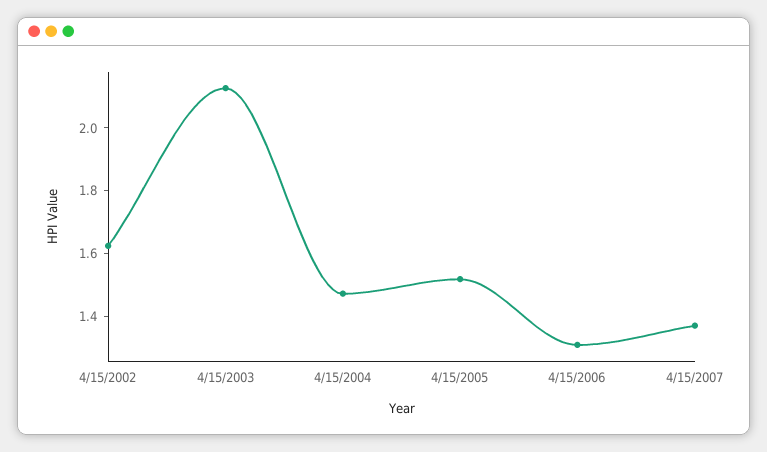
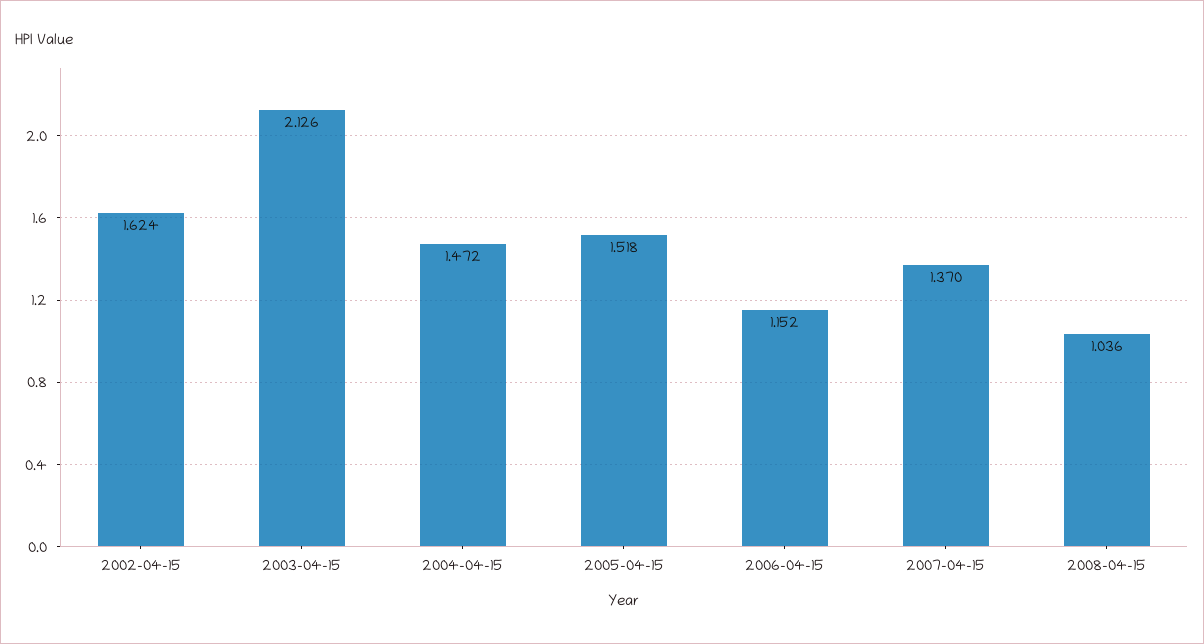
4/15/2006: 1.3 -> 1.152
2008-04-15: none -> 1.036

